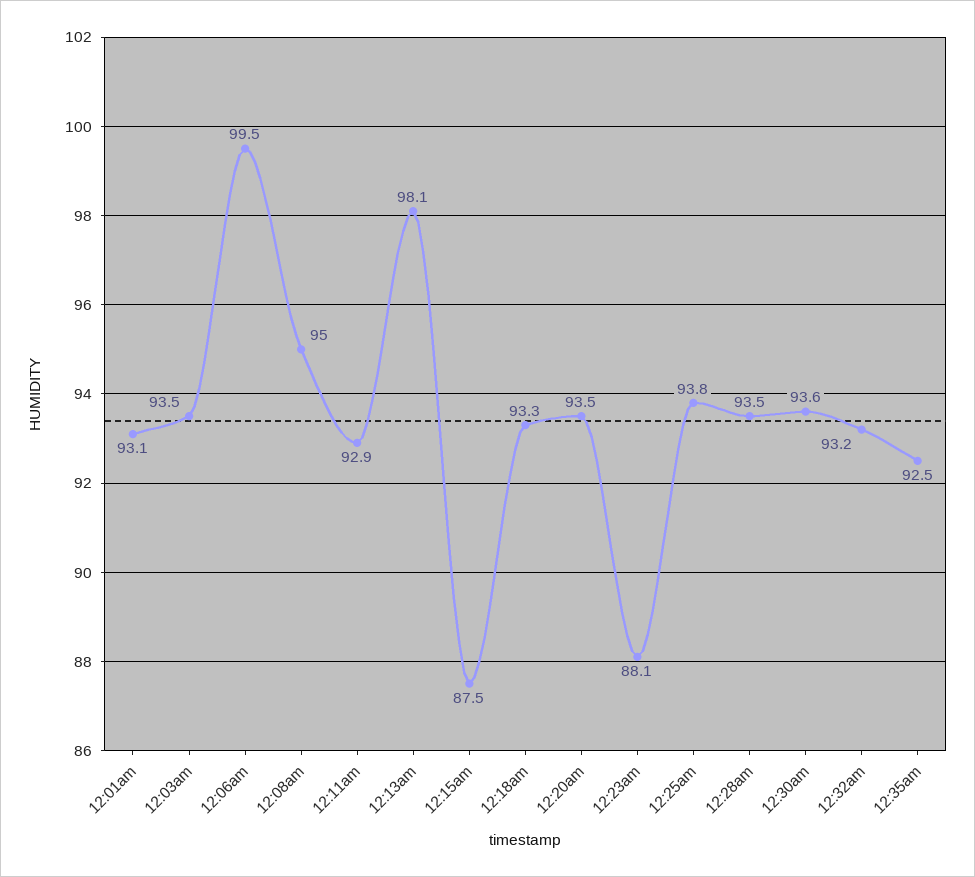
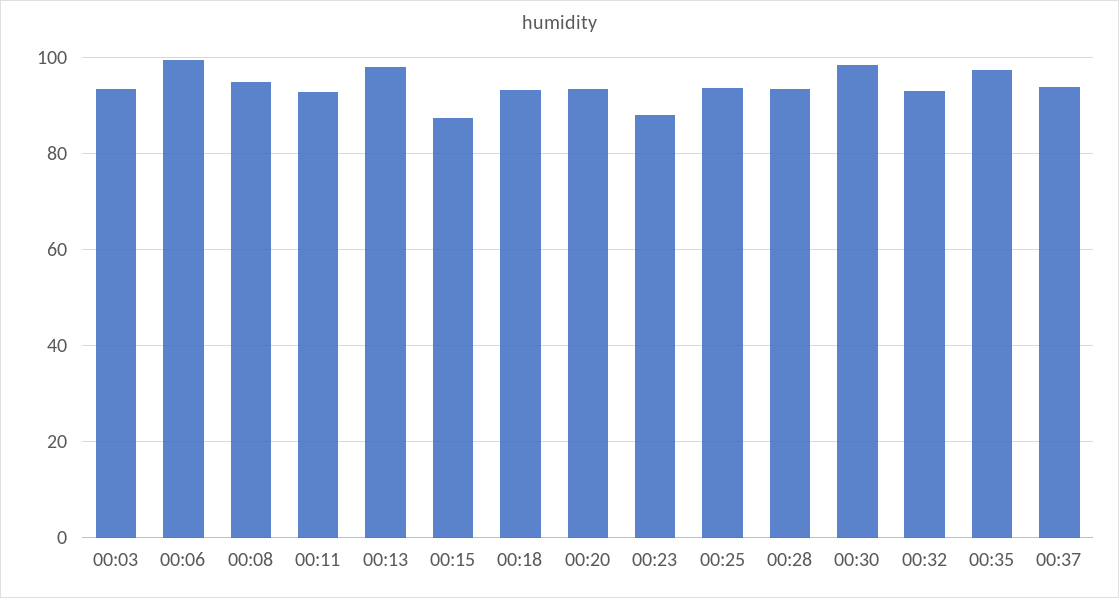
12:01am: 93.1 -> none
12:30am: 93.6 -> 98
12:35am: 92.5 -> 98
00:37: none -> 94

